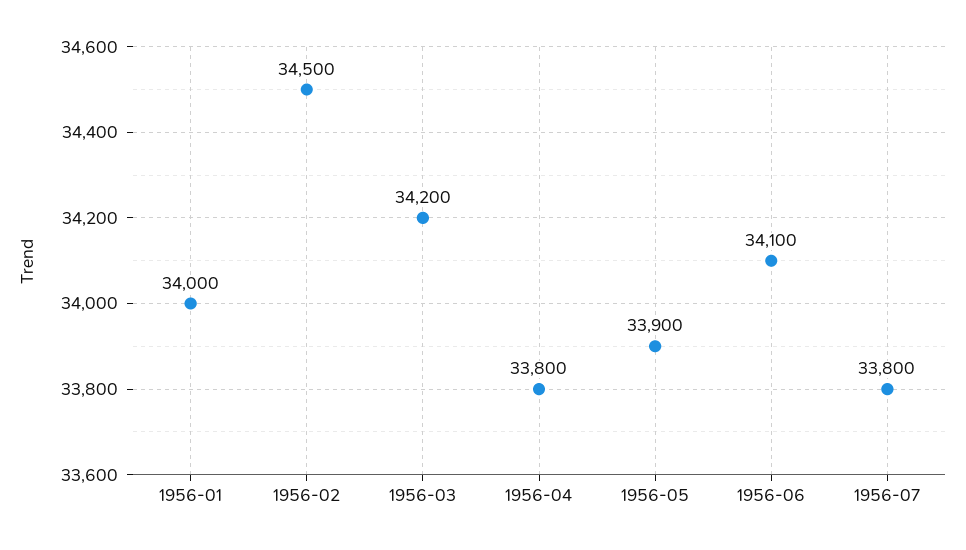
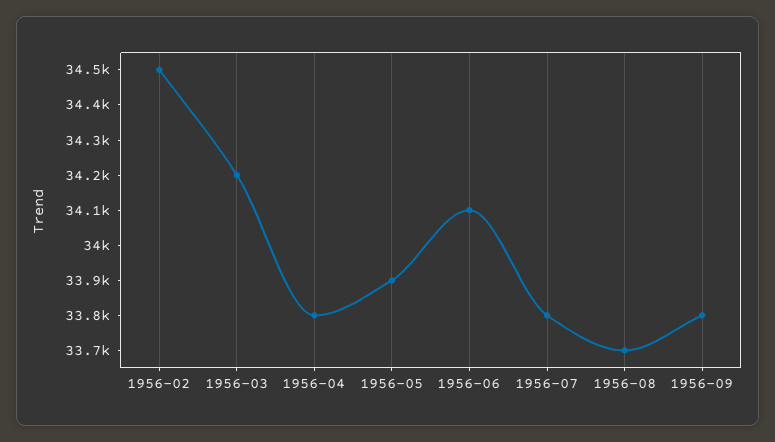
1956-01: 34000 -> none
1956-08: none -> 33700
1956-09: none -> 33800

